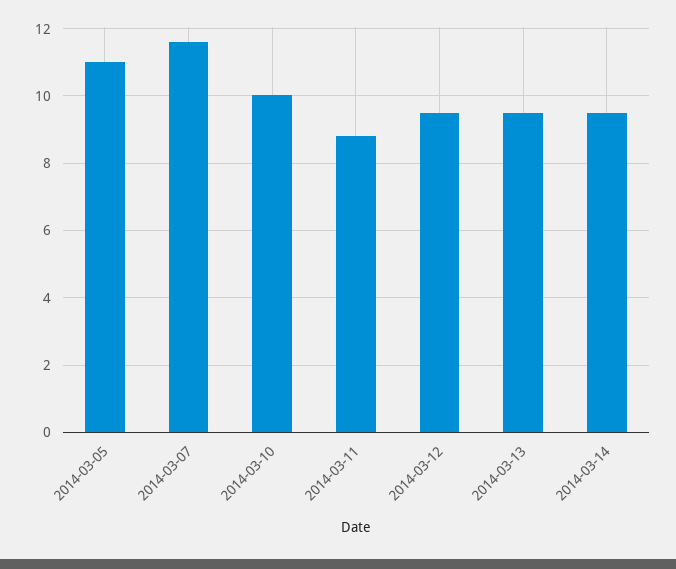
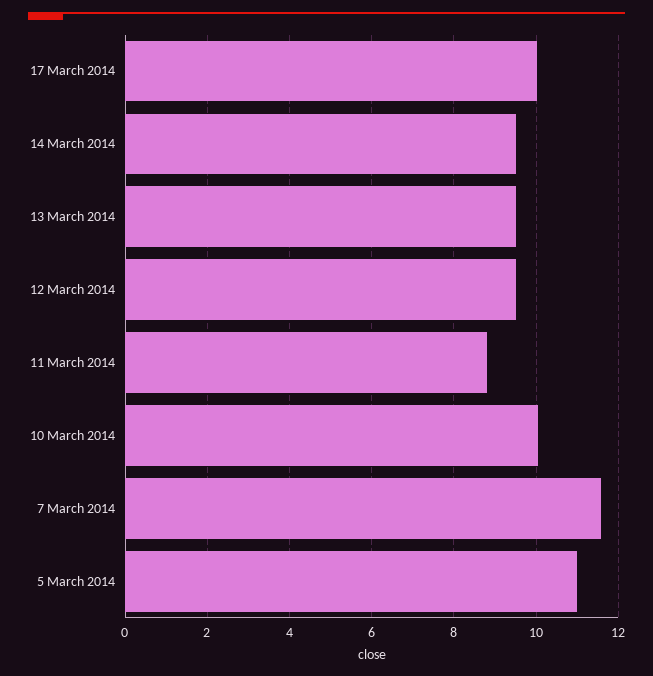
17 March 2014: none -> 10

